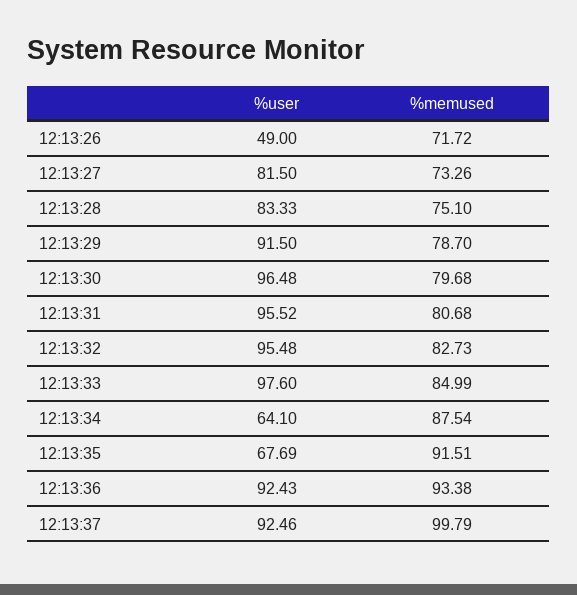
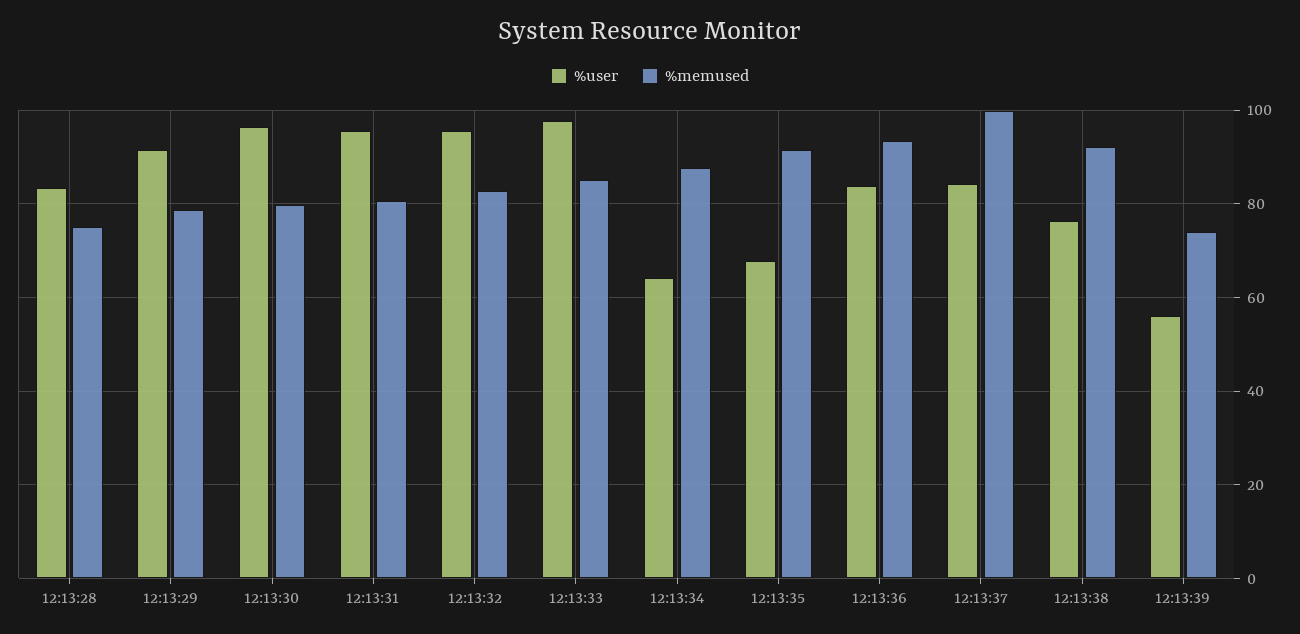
%user, 12:13:26: 49 -> none
%memused, 12:13:26: 71.72 -> none
%user, 12:13:27: 81.5 -> none
%memused, 12:13:27: 73.26 -> none
%user, 12:13:36: 92.43 -> 84
%user, 12:13:37: 92.46 -> 84
%user, 12:13:38: none -> 76
%memused, 12:13:38: none -> 92
%user, 12:13:39: none -> 56
%memused, 12:13:39: none -> 74

